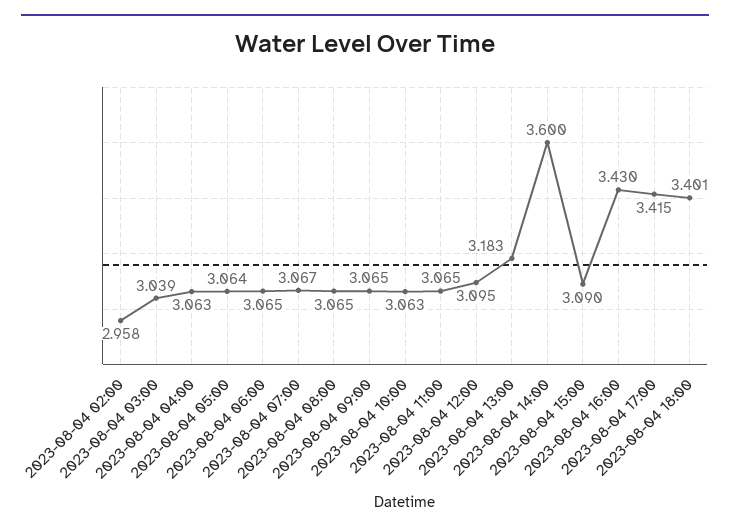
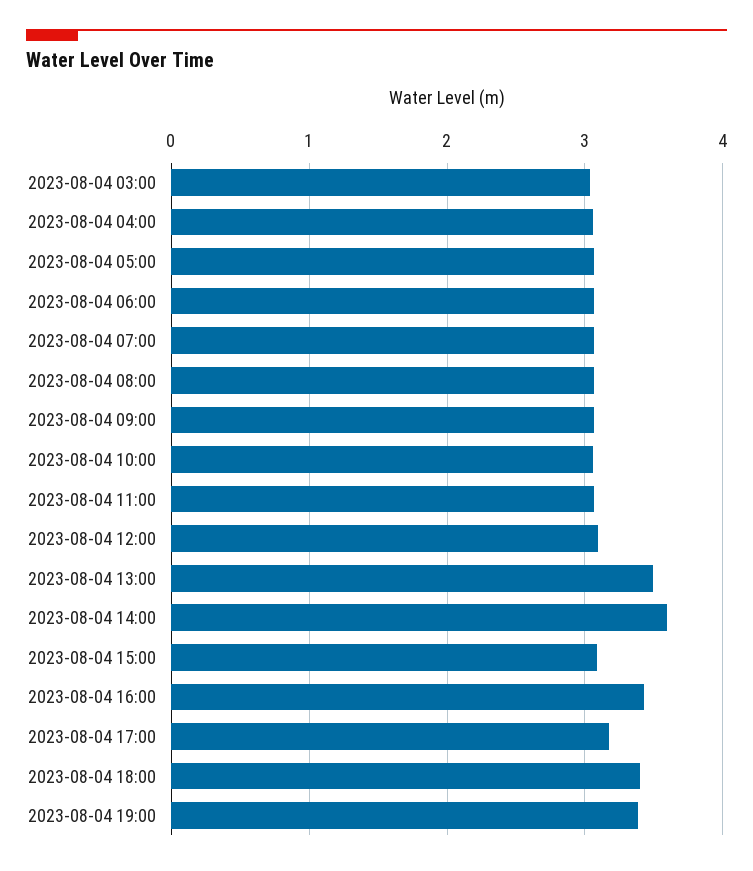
2023-08-04 02:00: 2.958 -> none
2023-08-04 13:00: 3.183 -> 3.5
2023-08-04 17:00: 3.415 -> 3.2
2023-08-04 19:00: none -> 3.4

